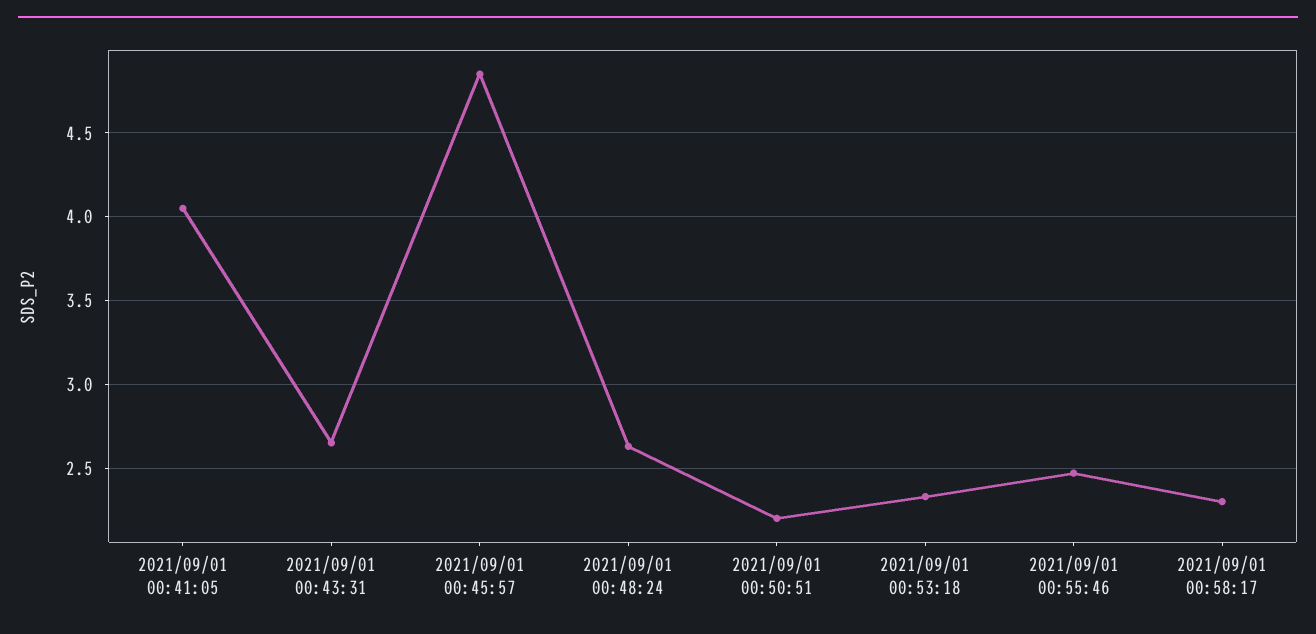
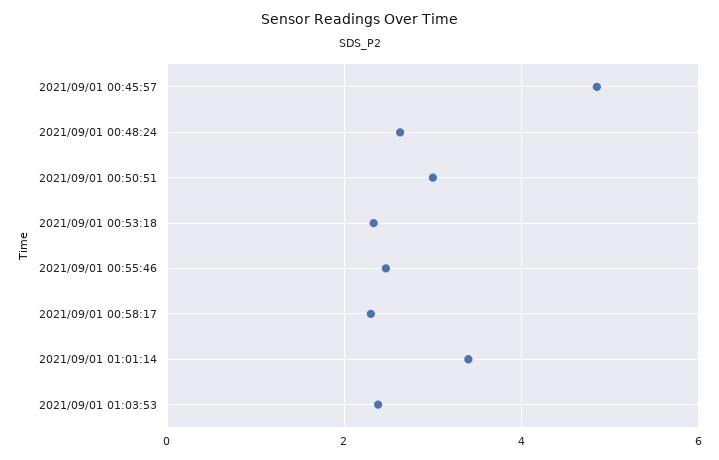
2021/09/01 00:41:05: 4.05 -> none
2021/09/01 00:43:31: 2.65 -> none
2021/09/01 00:50:51: 2.2 -> 3
2021/09/01 01:01:14: none -> 3.4
2021/09/01 01:03:53: none -> 2.4

